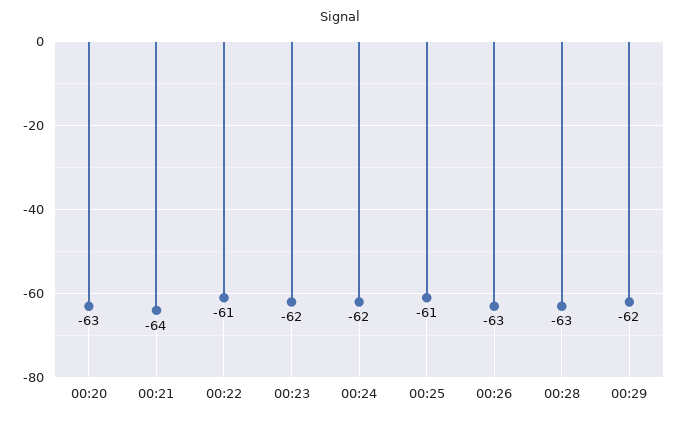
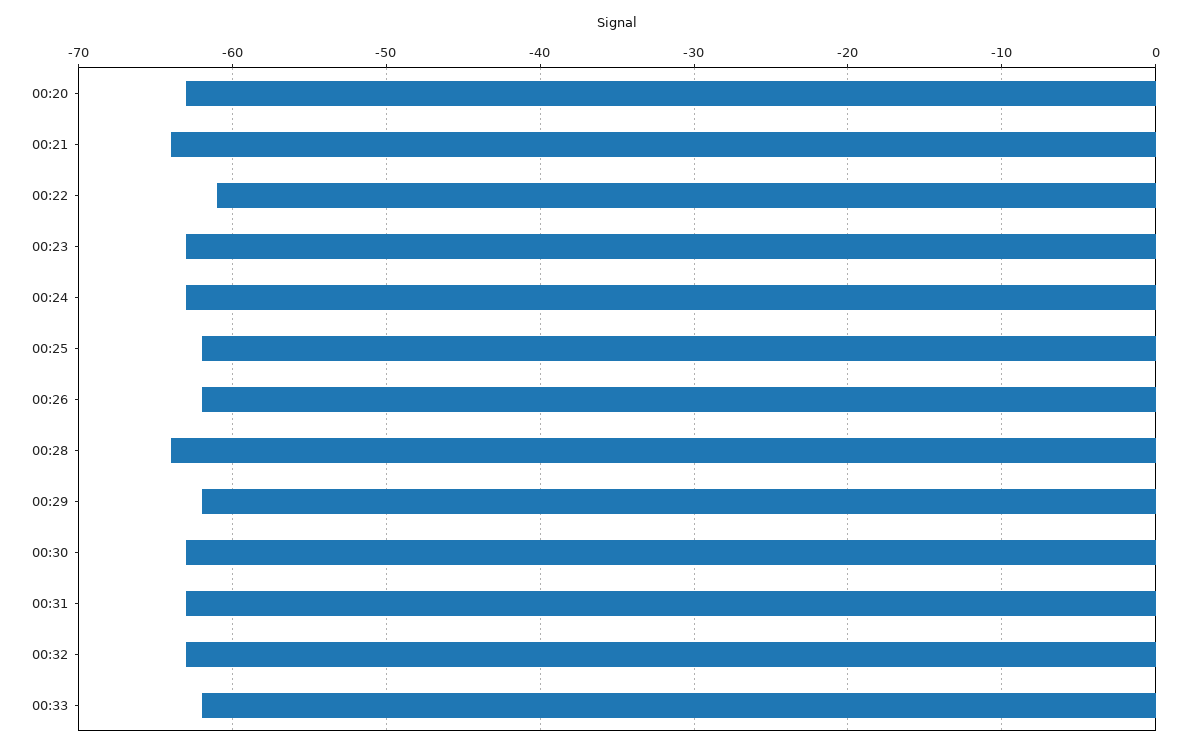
00:23: -62 -> -63
00:24: -62 -> -63
00:25: -61 -> -62
00:26: -63 -> -62
00:28: -63 -> -64
00:30: none -> -63
00:31: none -> -63
00:32: none -> -63
00:33: none -> -62

